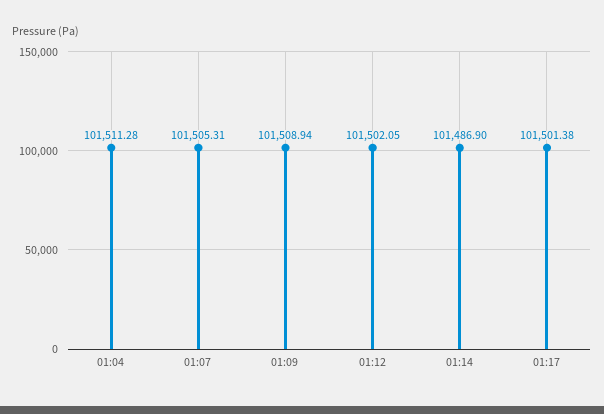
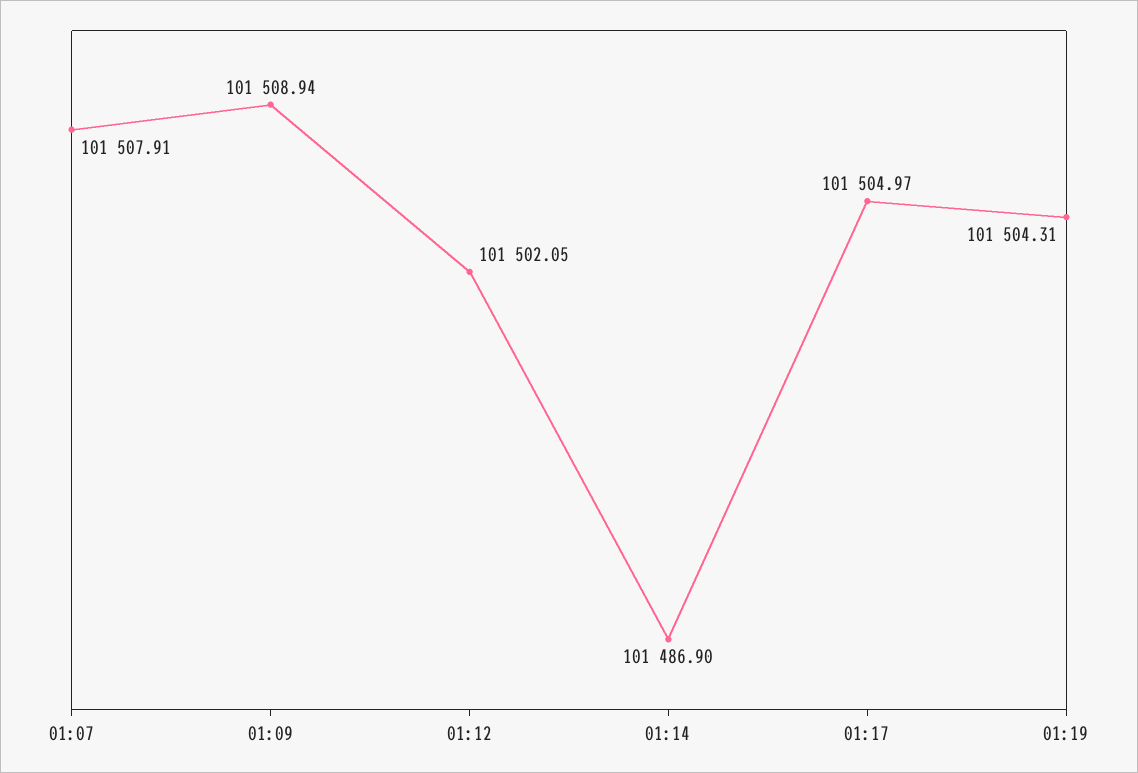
01:04: 101511.28 -> none
01:07: 101505.31 -> 101507.91
01:17: 101501.38 -> 101504.97
01:19: none -> 101504.31

